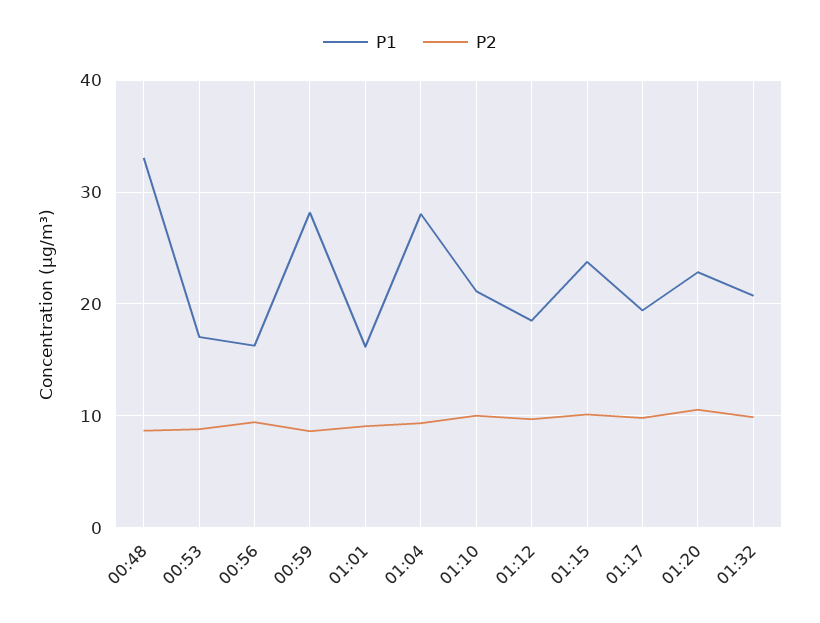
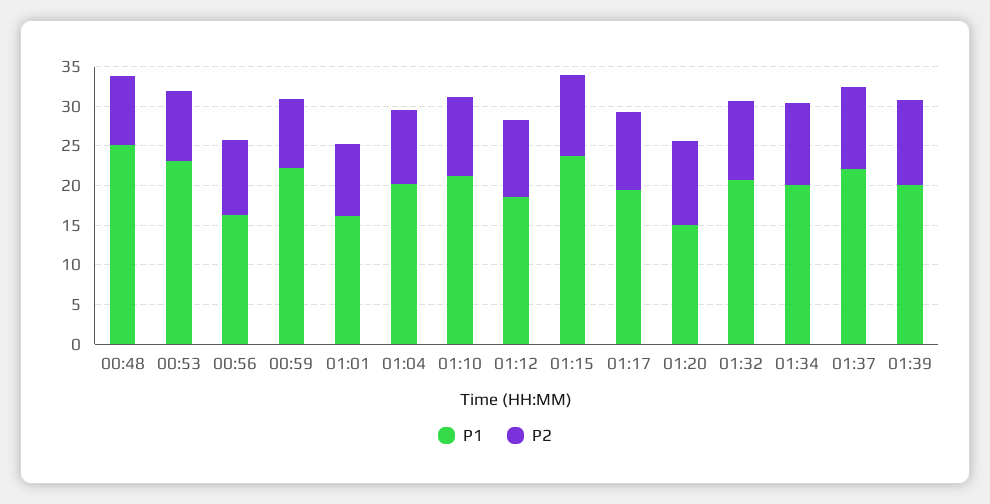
P1, 00:48: 33 -> 25
P1, 00:53: 17 -> 22.5
P1, 00:59: 28 -> 22.5
P1, 01:04: 28 -> 20
P1, 01:20: 23 -> 15
P1, 01:34: none -> 20
P2, 01:34: none -> 10
P1, 01:37: none -> 22.5
P2, 01:37: none -> 10
P1, 01:39: none -> 20
P2, 01:39: none -> 10

